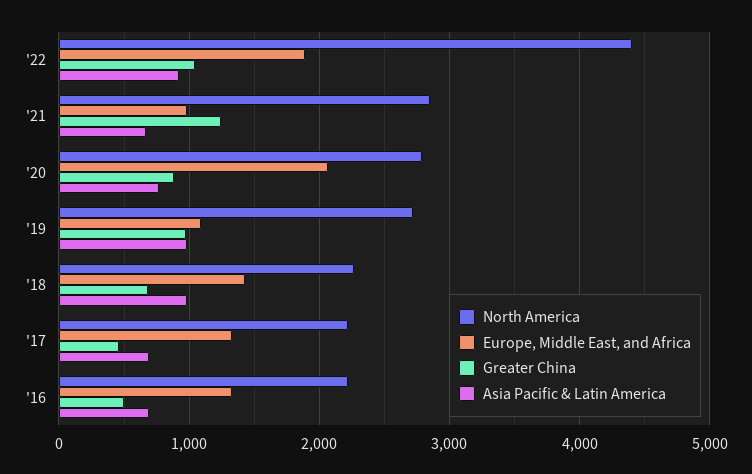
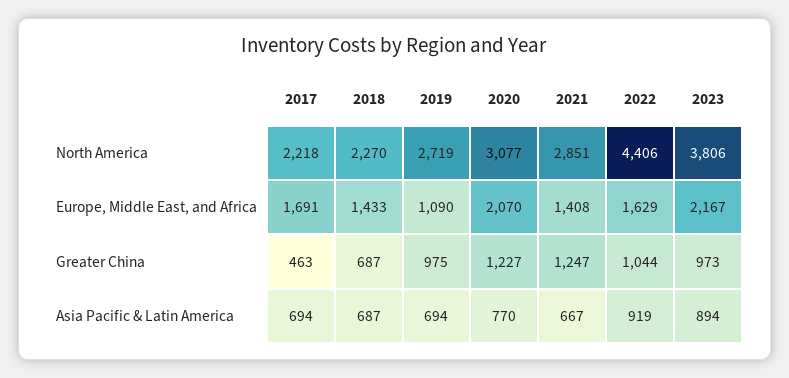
Europe, Middle East, and Africa, '22: 1900 -> 1629
Europe, Middle East, and Africa, '21: 1000 -> 1408
North America, '20: 2800 -> 3077
Greater China, '20: 900 -> 1227
Asia Pacific & Latin America, '19: 1000 -> 694
Asia Pacific & Latin America, '18: 1000 -> 687
Europe, Middle East, and Africa, '17: 1300 -> 1691
North America, '16: 2200 -> none
Europe, Middle East, and Africa, '16: 1300 -> none
Greater China, '16: 500 -> none
Asia Pacific & Latin America, '16: 700 -> none
North America, 2023: none -> 3806
Europe, Middle East, and Africa, 2023: none -> 2167
Greater China, 2023: none -> 973
Asia Pacific & Latin America, 2023: none -> 894

